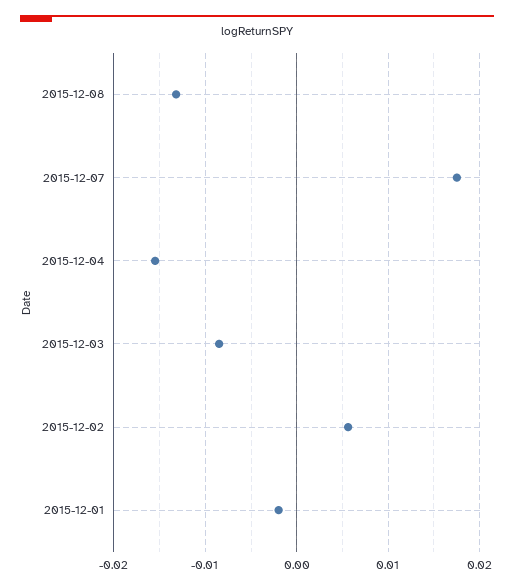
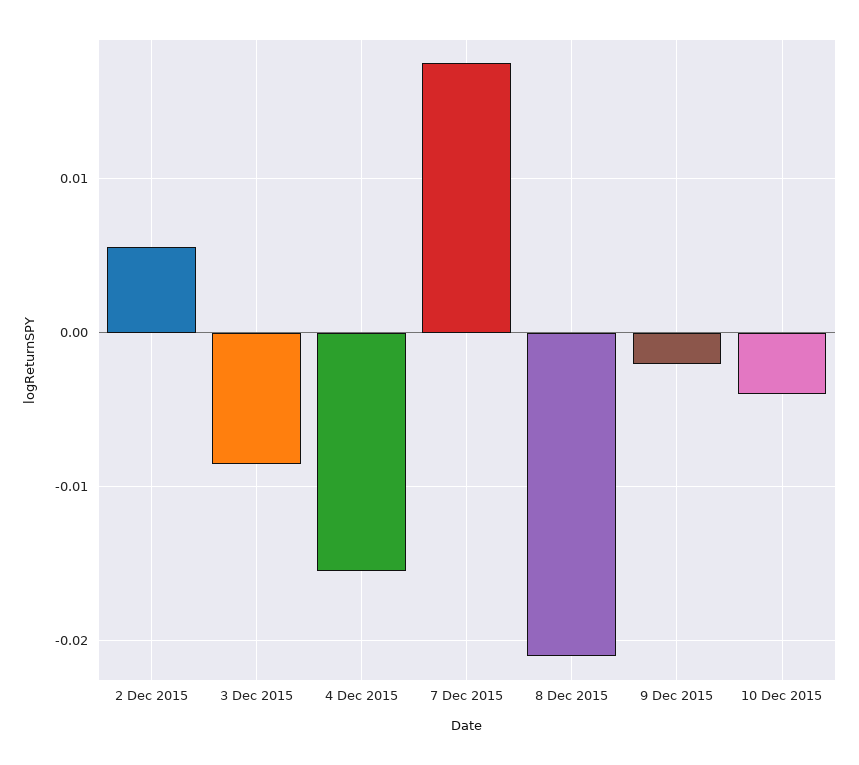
2015-12-08: -0.013 -> -0.021
2015-12-01: -0.002 -> none
9 Dec 2015: none -> -0.002
10 Dec 2015: none -> -0.004

